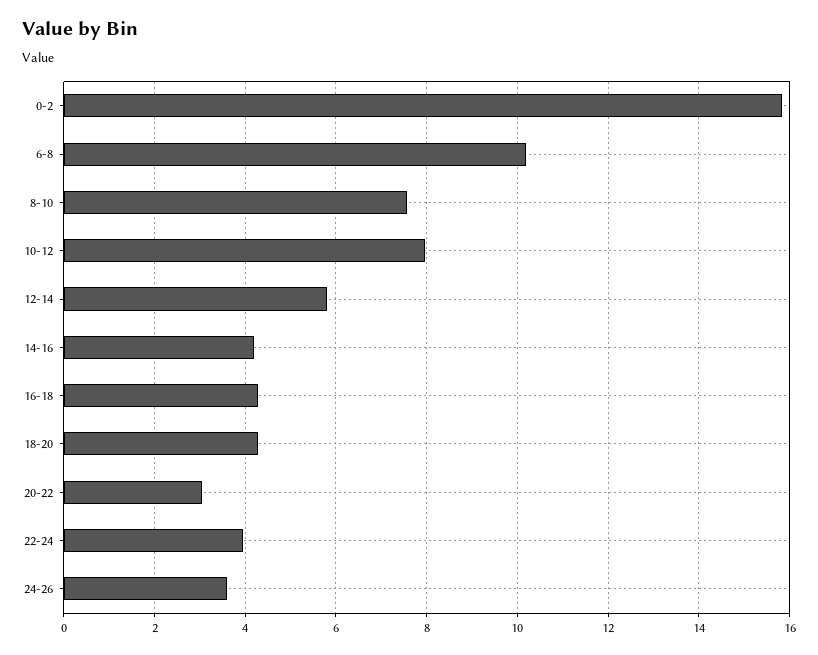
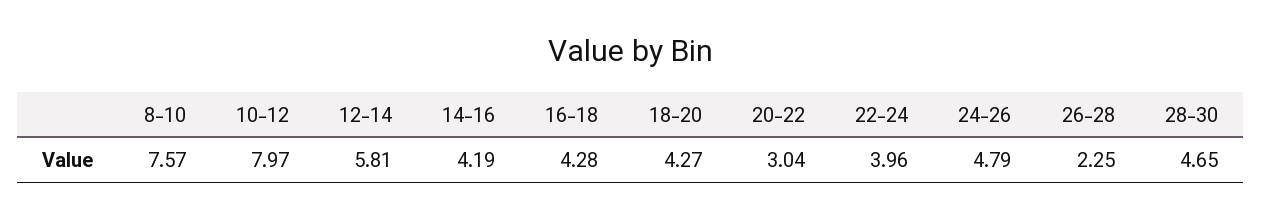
0-2: 15.8 -> none
6-8: 10.2 -> none
24-26: 3.6 -> 4.79
26-28: none -> 2.25
28-30: none -> 4.65

